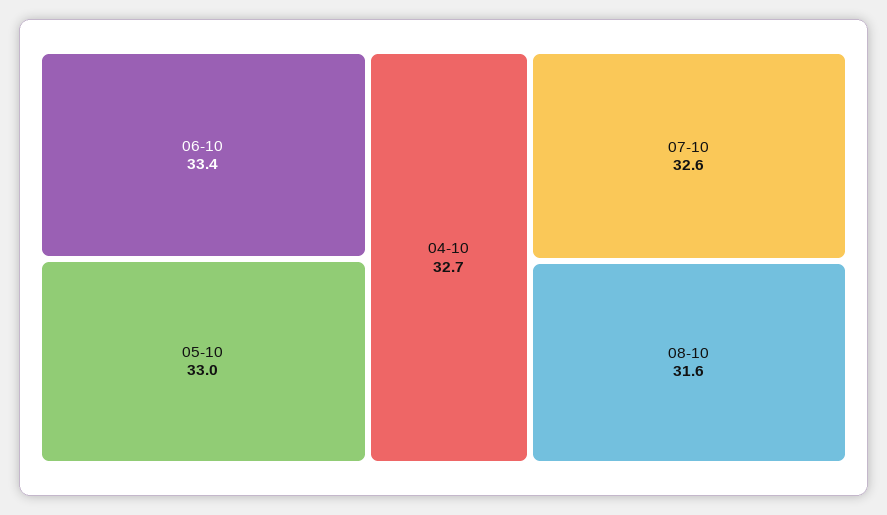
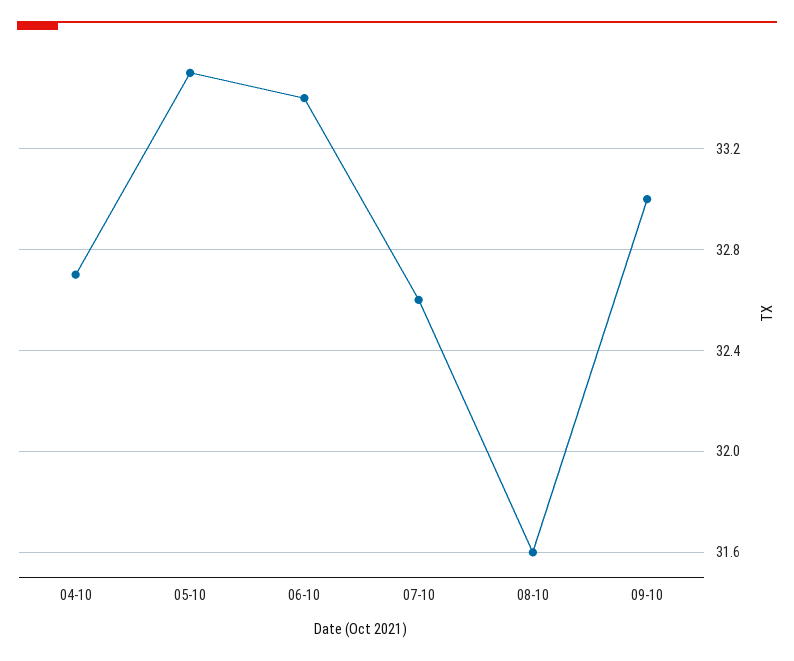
05-10: 33 -> 33.5
09-10: none -> 33

